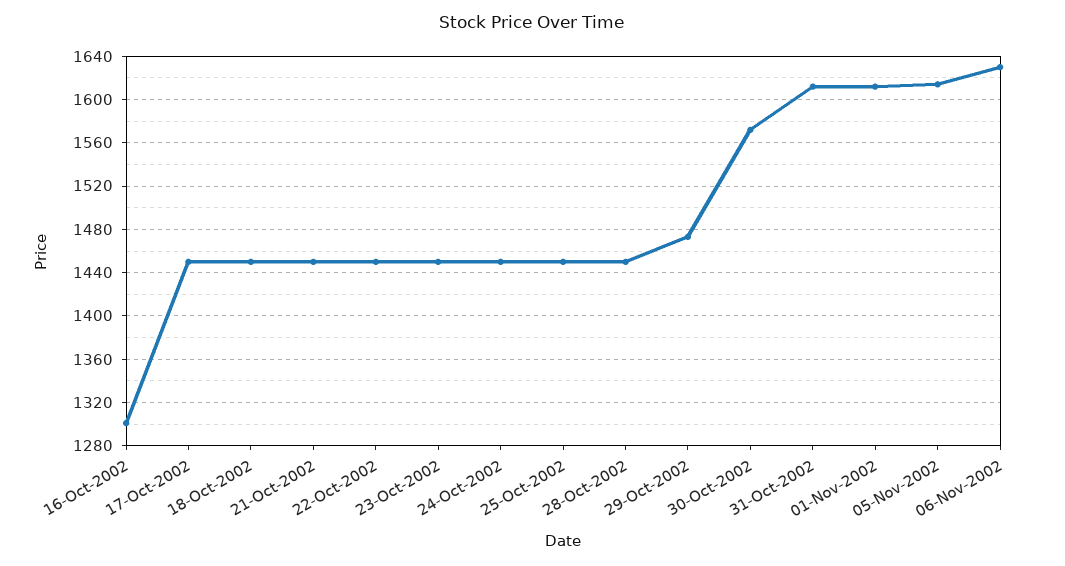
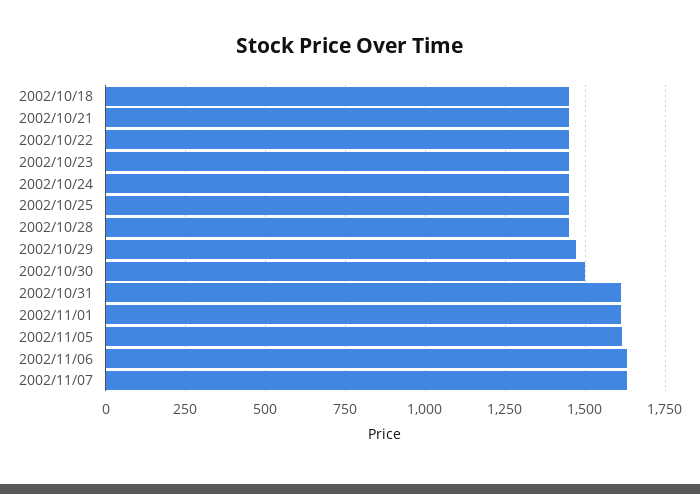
16-Oct-2002: 1300 -> none
17-Oct-2002: 1450 -> none
30-Oct-2002: 1570 -> 1500
2002/11/07: none -> 1625

